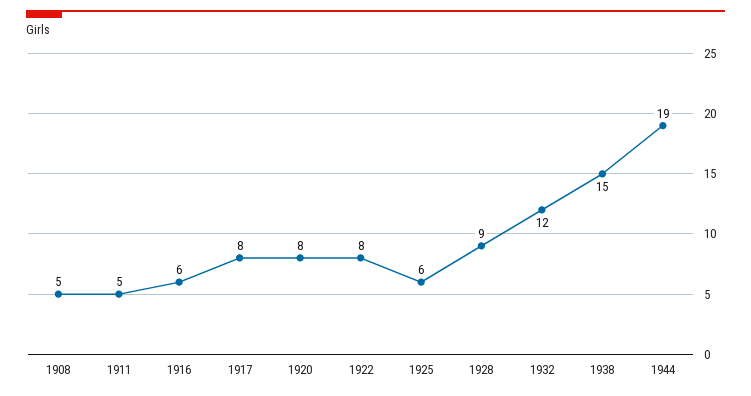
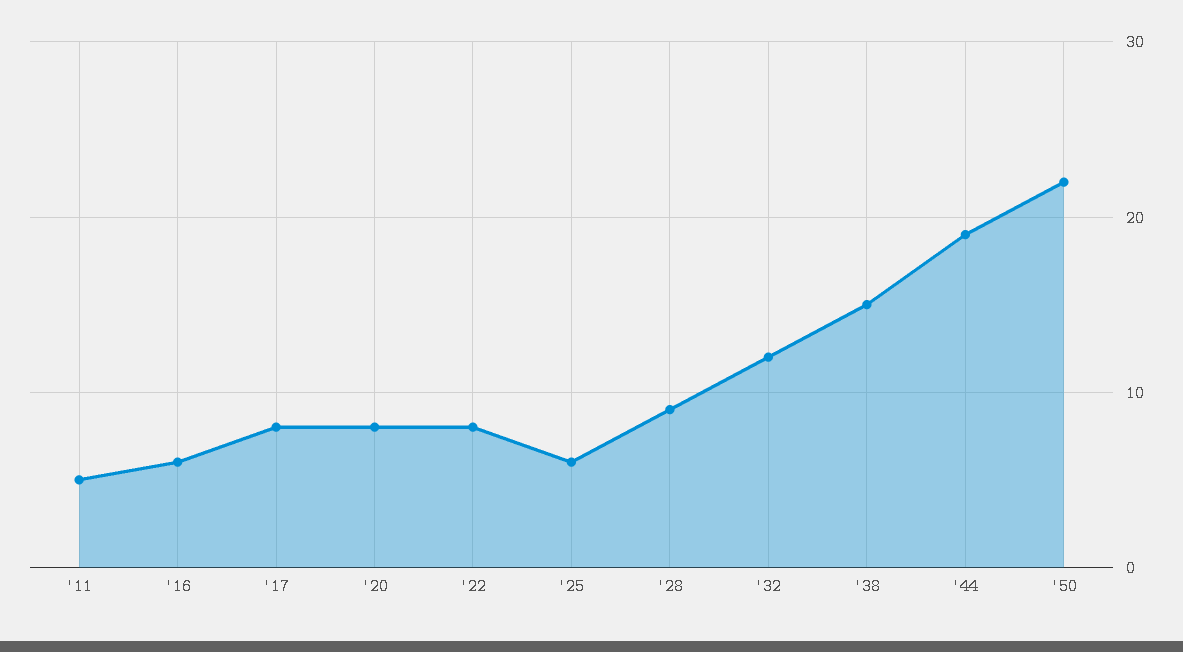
1908: 5 -> none
'50: none -> 22

